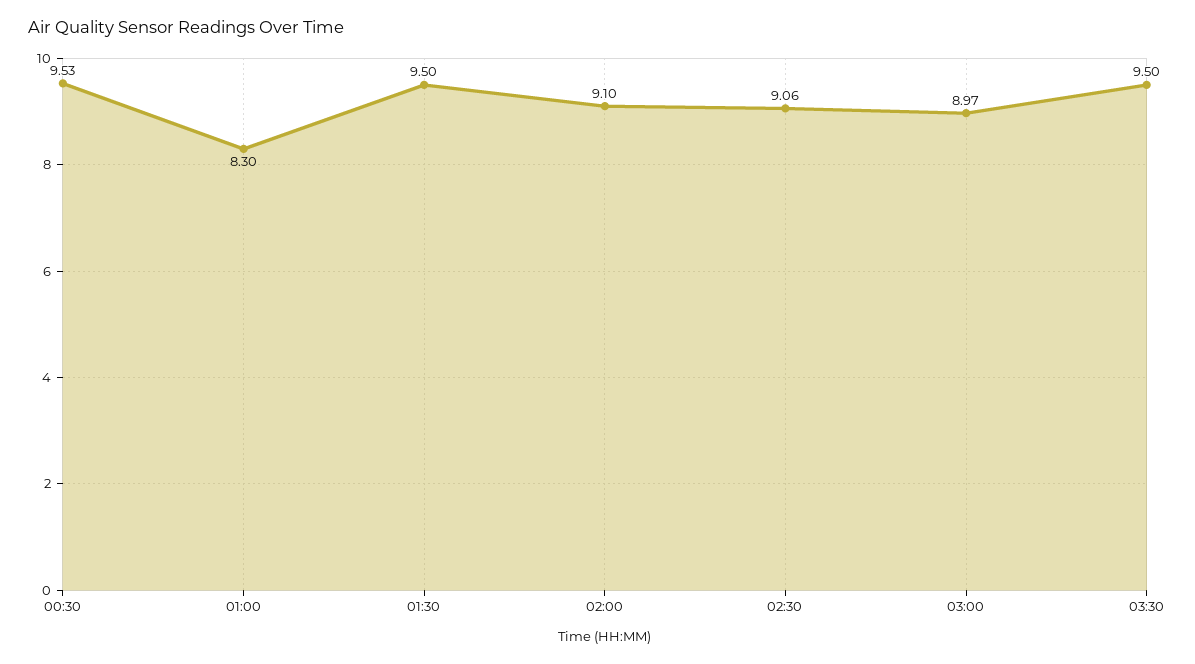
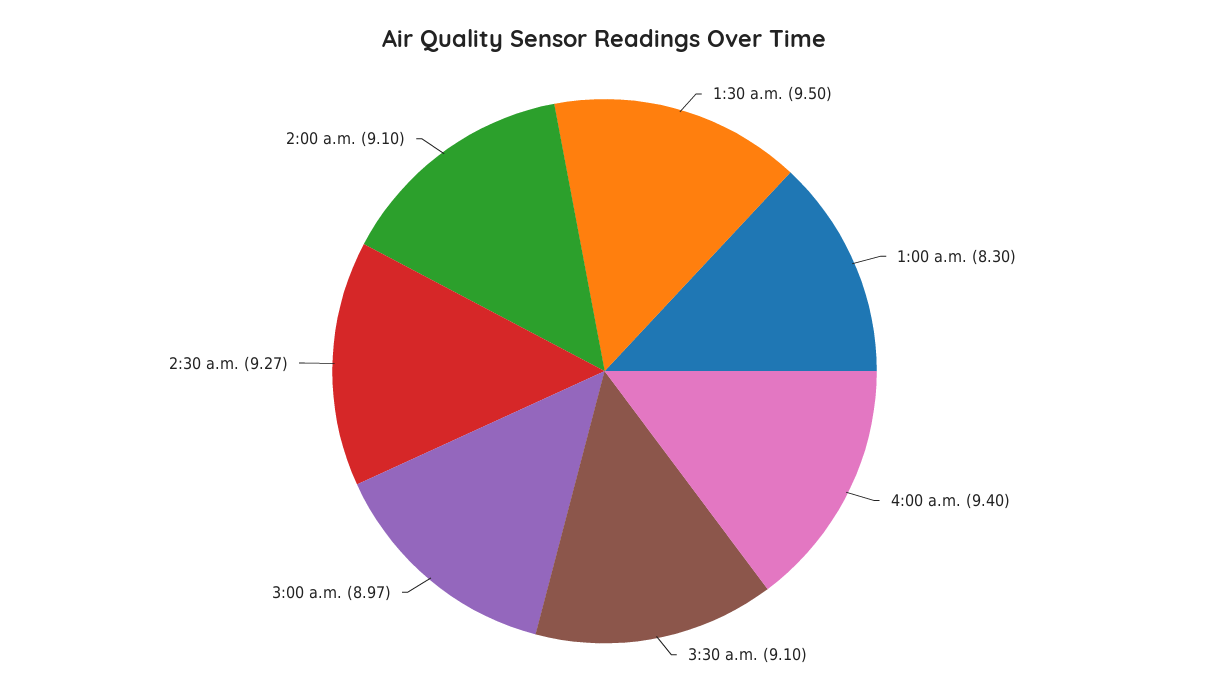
00:30: 9.53 -> none
02:30: 9.06 -> 9.27
03:30: 9.5 -> 9.1
4:00 a.m.: none -> 9.4

